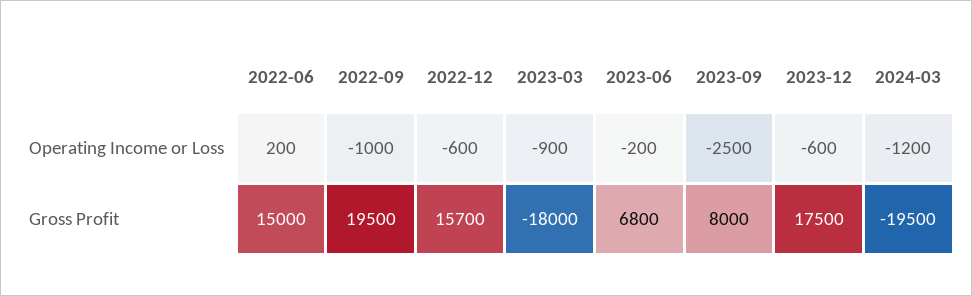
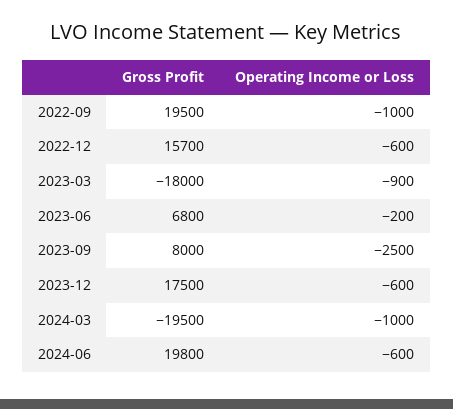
2022-06, Operating Income or Loss: 200 -> none
2024-03, Operating Income or Loss: -1200 -> -1000
2022-06, Gross Profit: 15000 -> none
2024-06, Gross Profit: none -> 19800
2024-06, Operating Income or Loss: none -> -600

